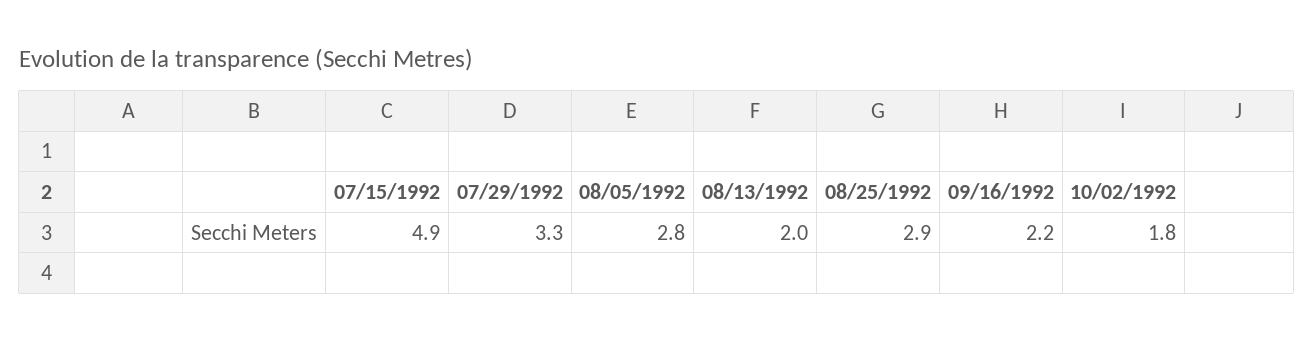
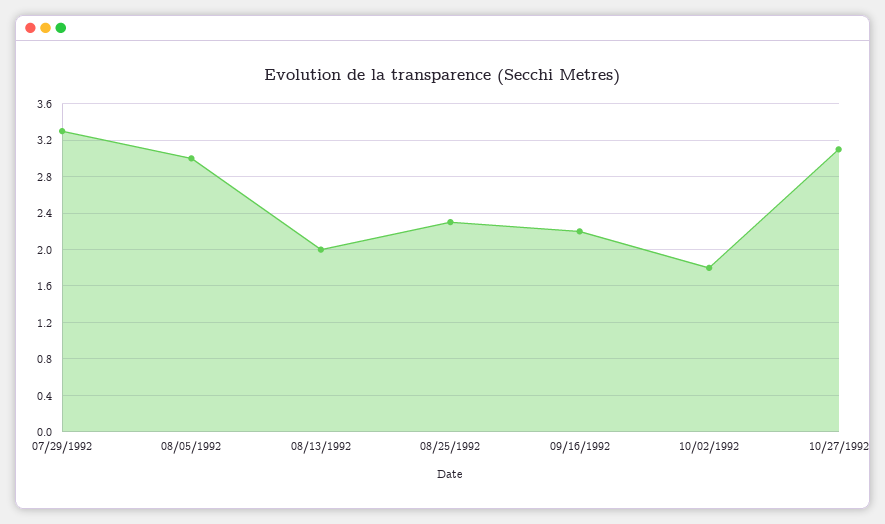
07/15/1992: 4.9 -> none
08/05/1992: 2.8 -> 3
08/25/1992: 2.9 -> 2.3
10/27/1992: none -> 3.1

